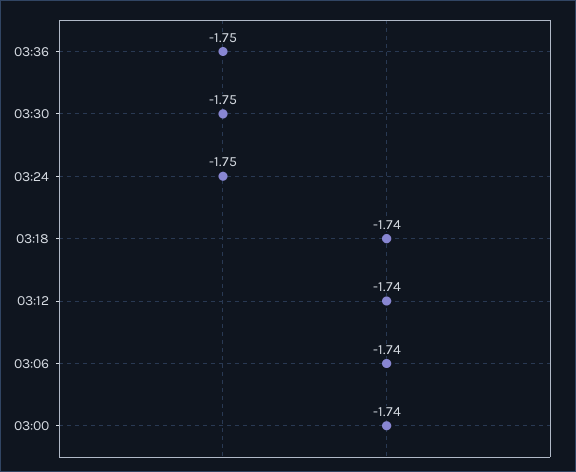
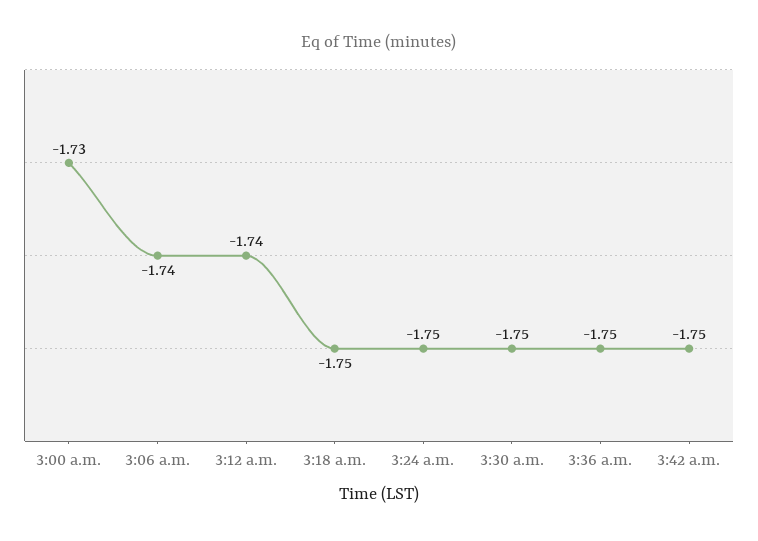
03:18: -1.74 -> -1.75
03:00: -1.74 -> -1.73
3:42 a.m.: none -> -1.75

